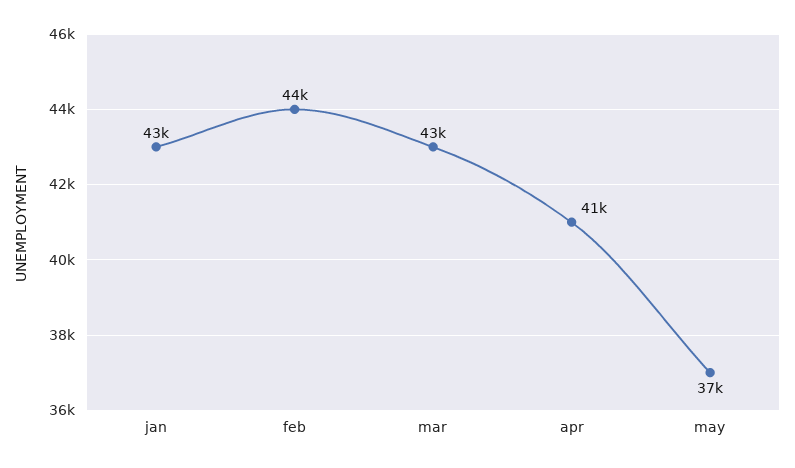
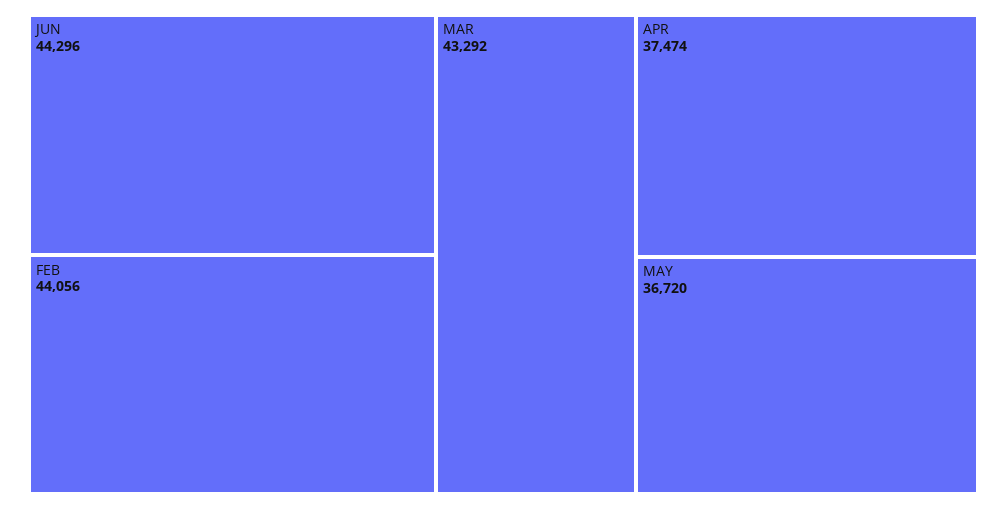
jan: 43000 -> none
apr: 41000 -> 37474
JUN: none -> 44296

